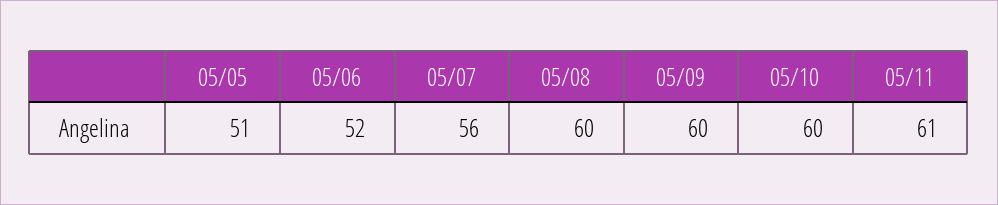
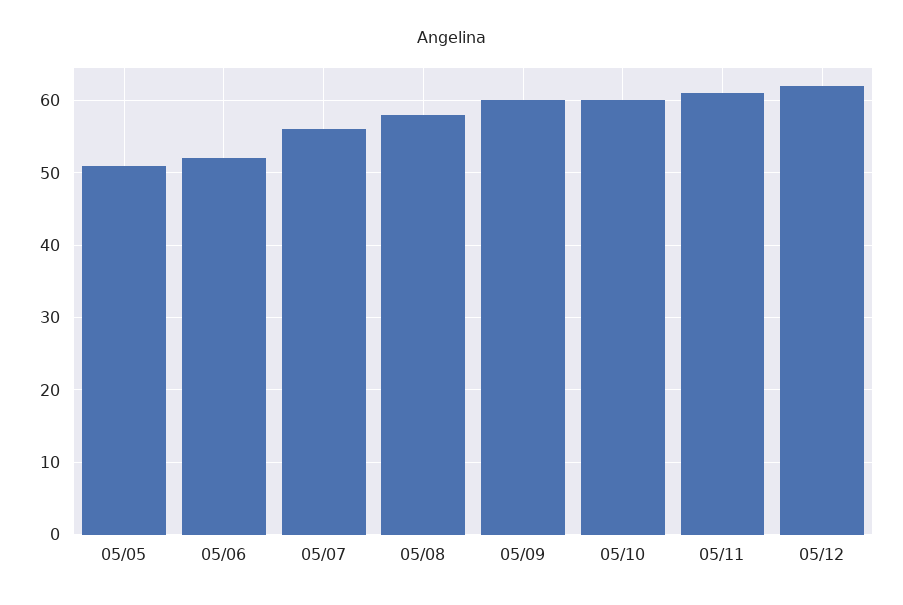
05/08: 60 -> 58
05/12: none -> 62

